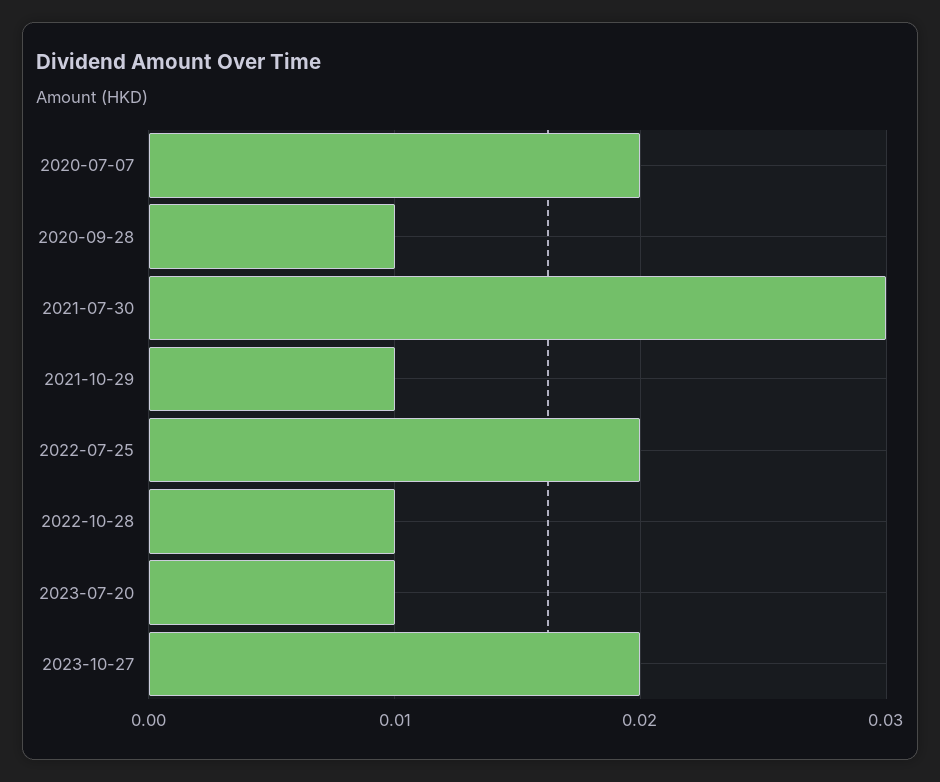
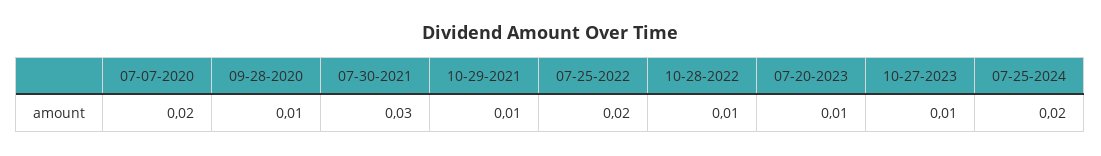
2023-10-27: 0.02 -> 0.01
07-25-2024: none -> 0.02

